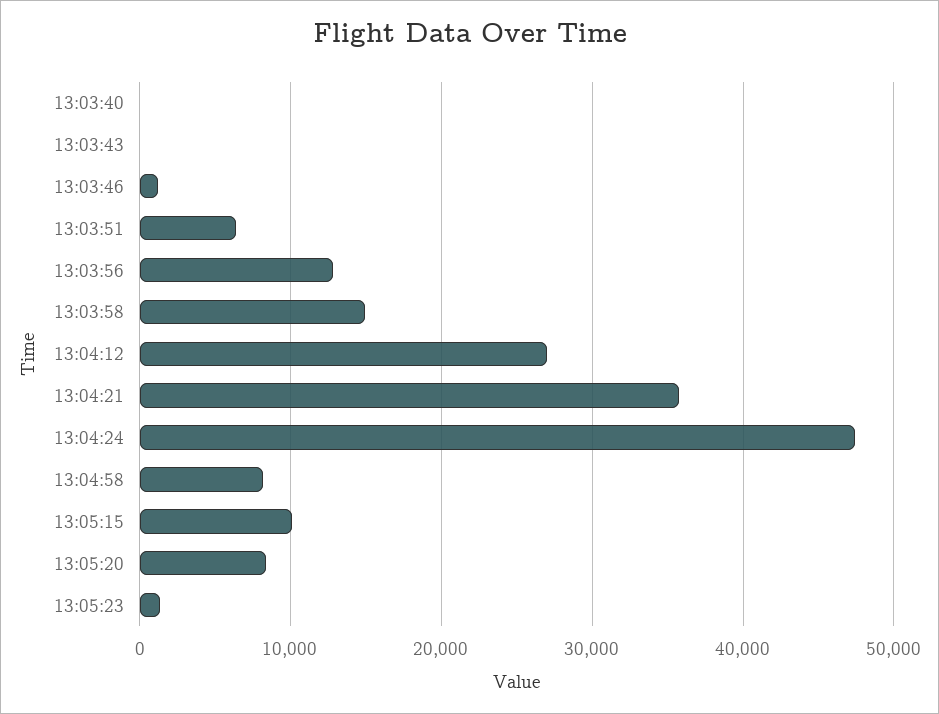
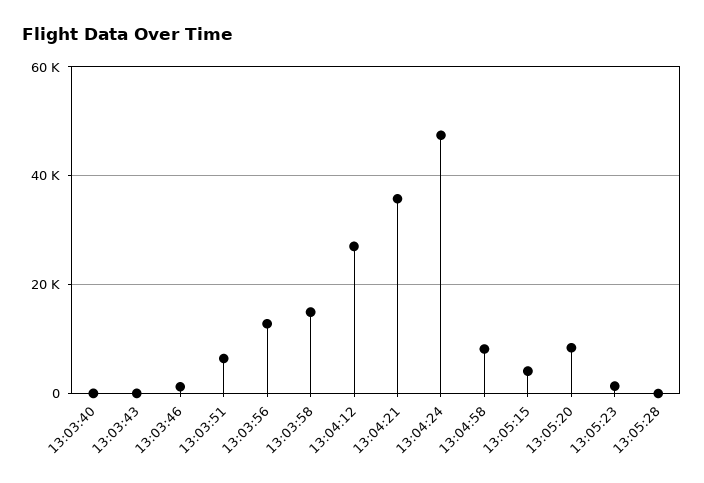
13:05:15: 10000 -> 4000
13:05:28: none -> 0

